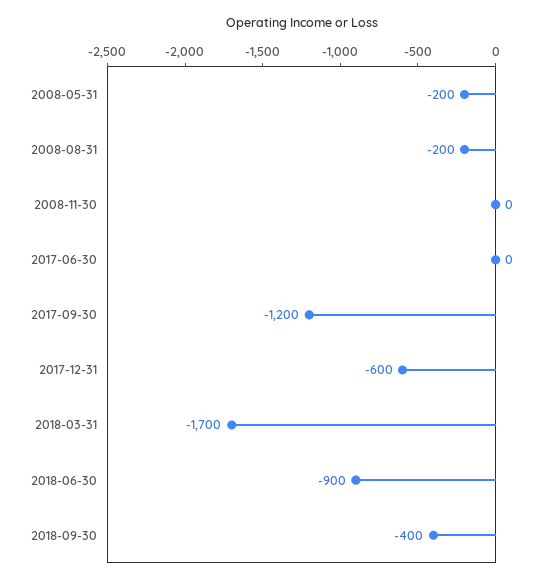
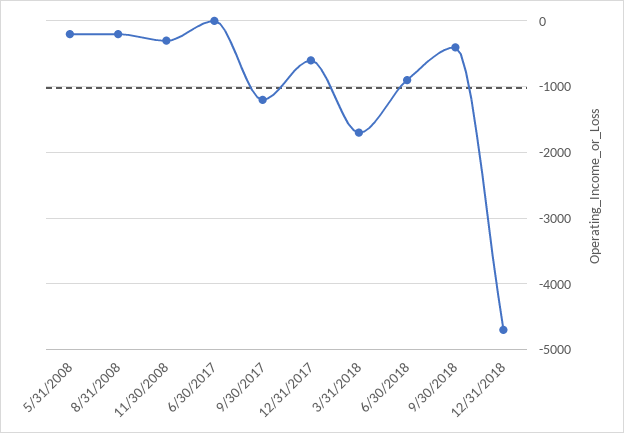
2008-11-30: 0 -> -300
12/31/2018: none -> -4700

